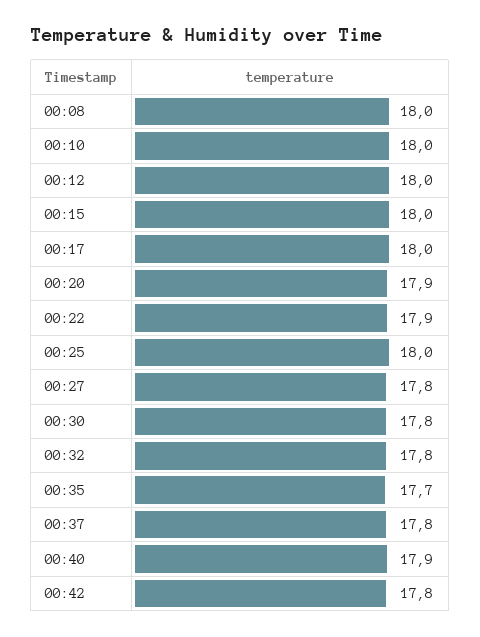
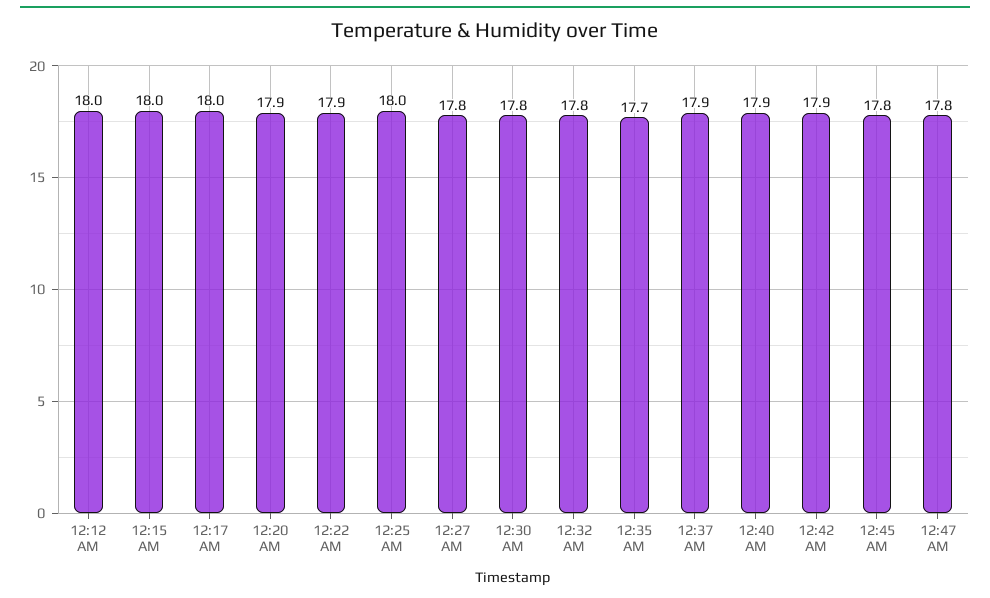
00:08: 18 -> none
00:10: 18 -> none
00:37: 17.8 -> 17.9
00:42: 17.8 -> 17.9
12:45 AM: none -> 17.8
12:47 AM: none -> 17.8

